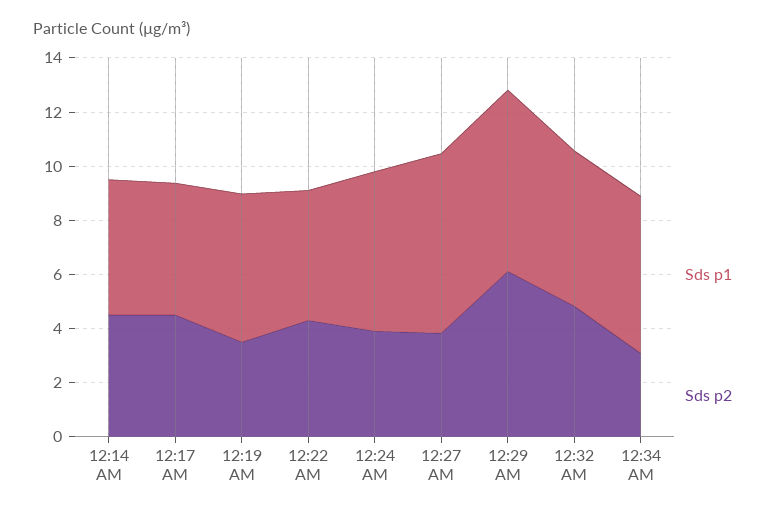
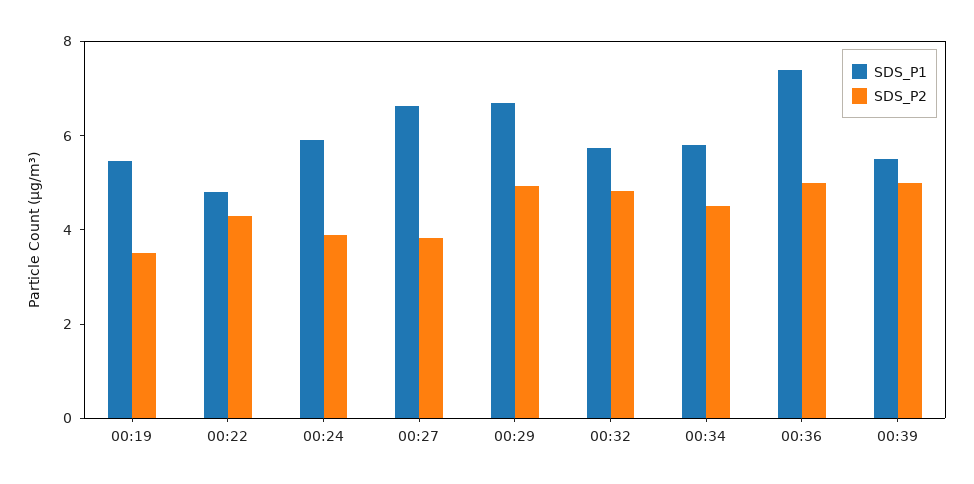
Sds p1, 12:14 AM: 5 -> none
Sds p2, 12:14 AM: 4.5 -> none
Sds p1, 12:17 AM: 5 -> none
Sds p2, 12:17 AM: 4.5 -> none
Sds p2, 12:29 AM: 6 -> 5
Sds p2, 12:34 AM: 3 -> 4.5
Sds p1, 00:36: none -> 7.5
Sds p2, 00:36: none -> 5
Sds p1, 00:39: none -> 5.5
Sds p2, 00:39: none -> 5

